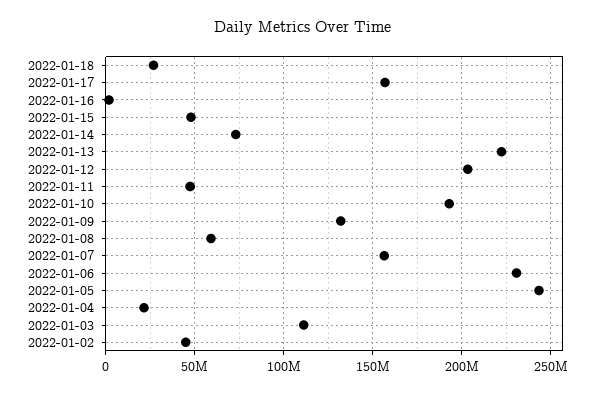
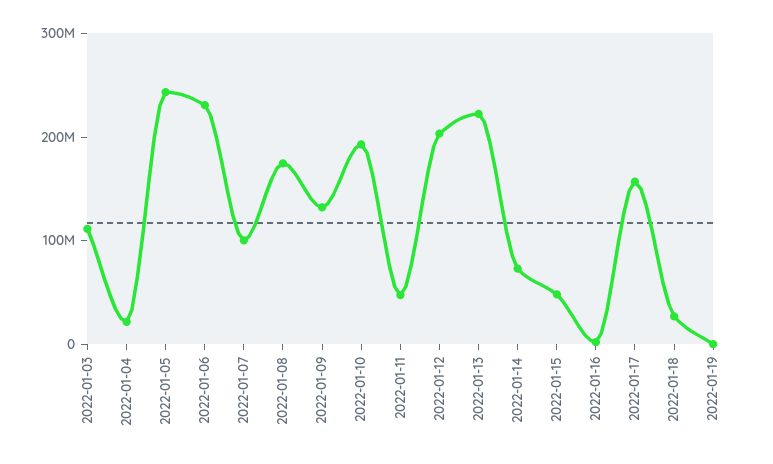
2022-01-08: 60000000 -> 180000000
2022-01-07: 155000000 -> 100000000
2022-01-02: 45000000 -> none
2022-01-19: none -> 0

